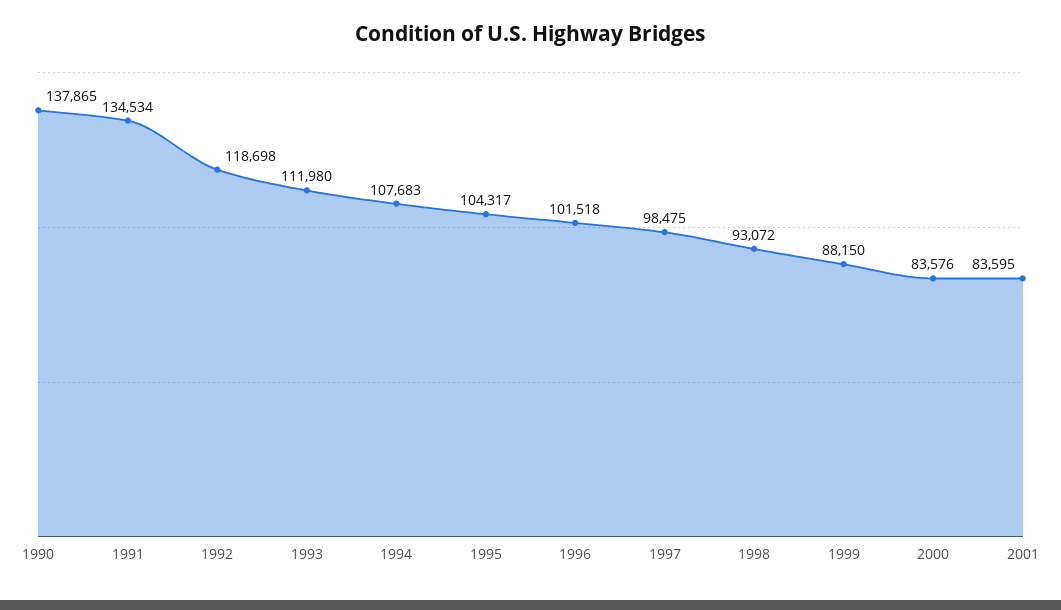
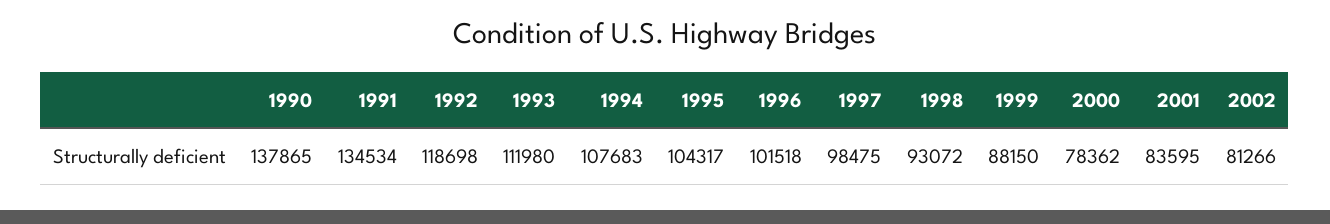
2000: 83576 -> 78362
2002: none -> 81266

